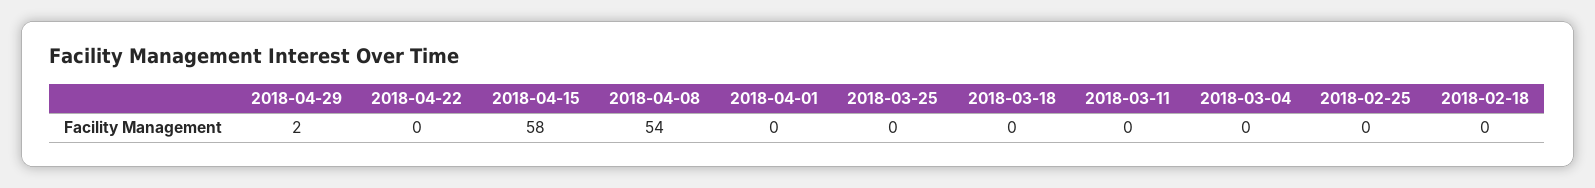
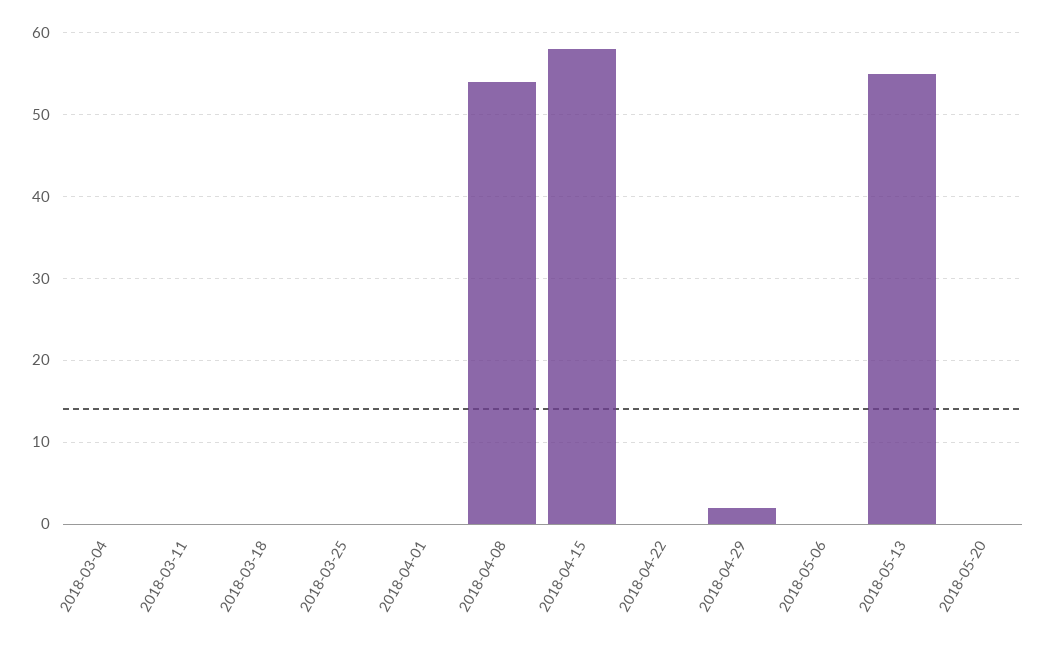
2018-02-25: 0 -> none
2018-02-18: 0 -> none
2018-05-06: none -> 0
2018-05-13: none -> 55
2018-05-20: none -> 0

